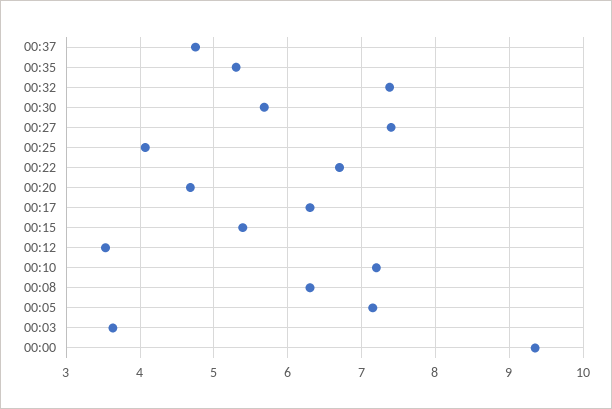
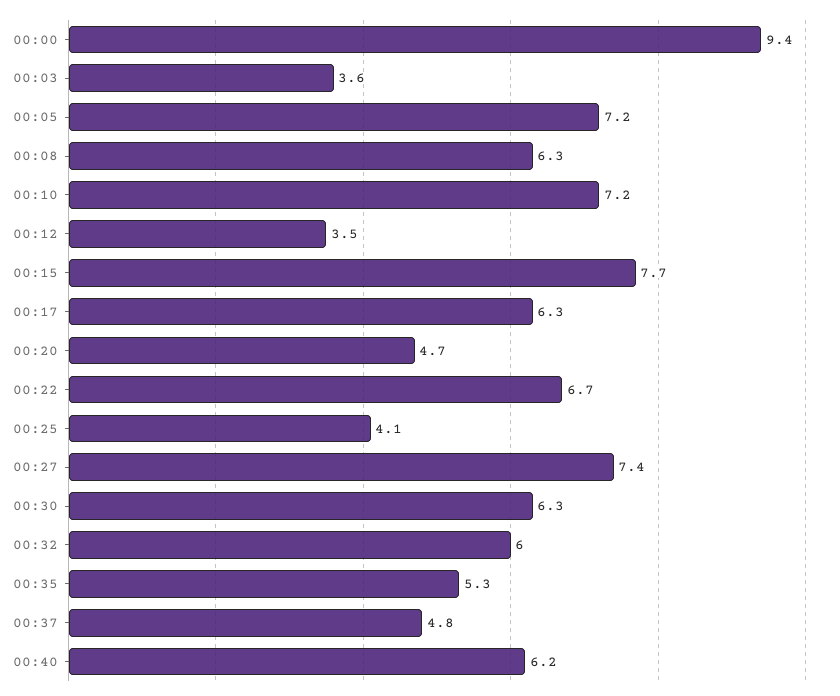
00:32: 7.4 -> 6
00:30: 5.7 -> 6.3
00:15: 5.4 -> 7.7
00:40: none -> 6.2

